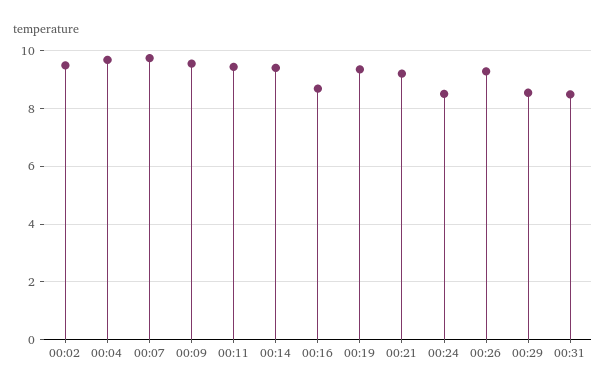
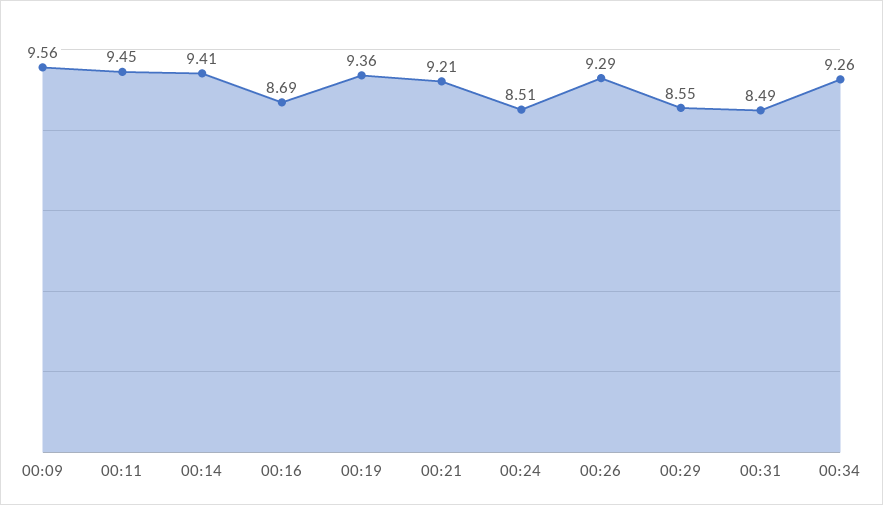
00:02: 9.5 -> none
00:04: 9.75 -> none
00:07: 9.75 -> none
00:34: none -> 9.26

